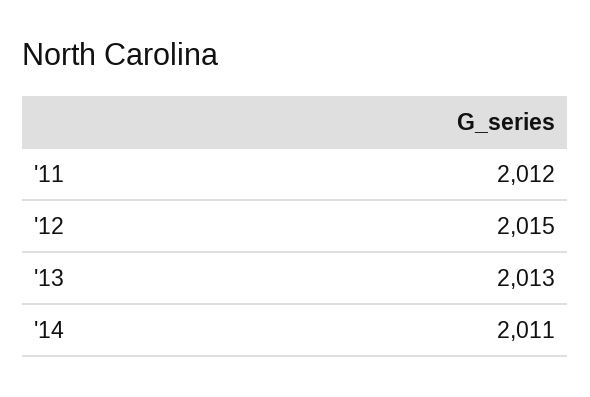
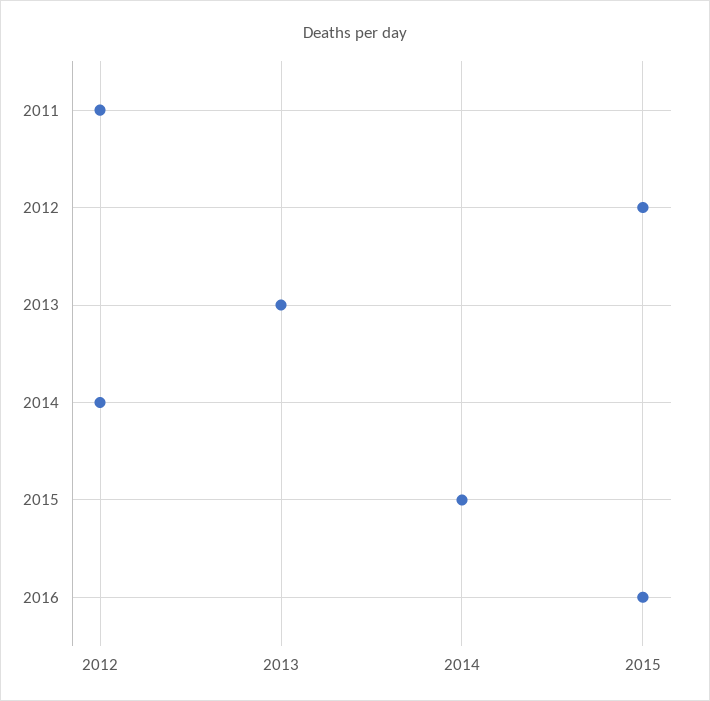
'14: 2011 -> 2012
2015: none -> 2014
2016: none -> 2015

